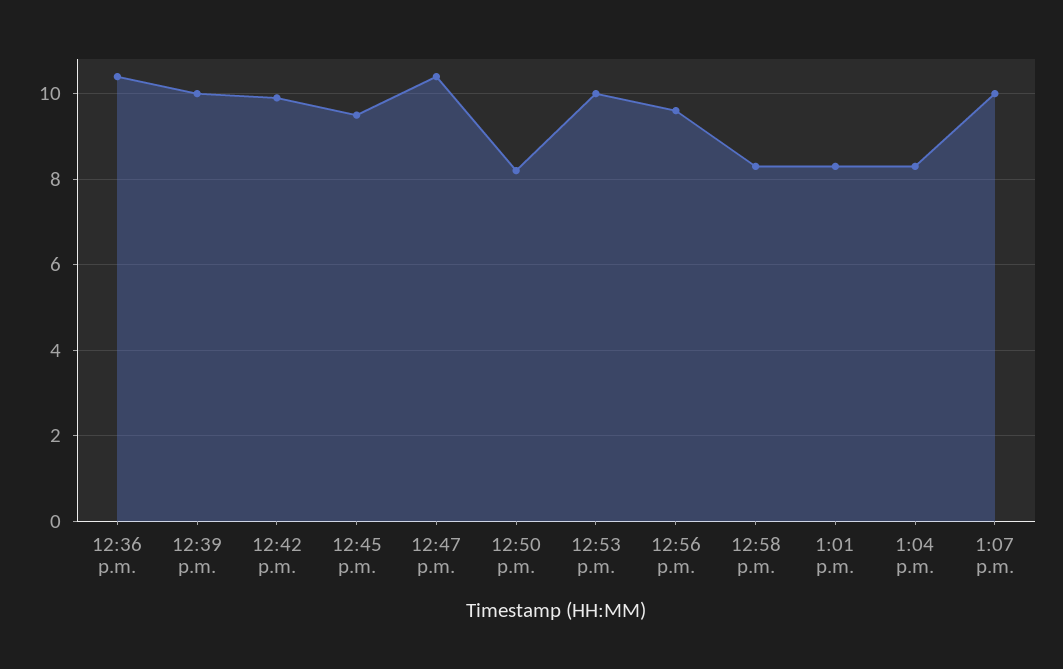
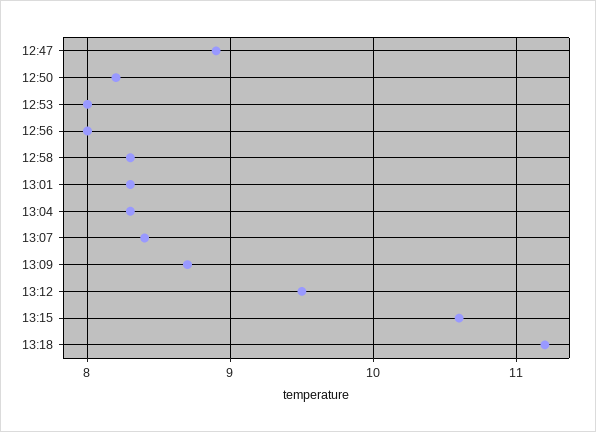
12:36 p.m.: 10.5 -> none
12:39 p.m.: 10 -> none
12:42 p.m.: 10 -> none
12:45 p.m.: 9.5 -> none
12:47 p.m.: 10.5 -> 8.9
12:53 p.m.: 10 -> 8
12:56 p.m.: 9.5 -> 8
1:07 p.m.: 10 -> 8.4
13:09: none -> 8.7
13:12: none -> 9.5
13:15: none -> 10.6
13:18: none -> 11.2

